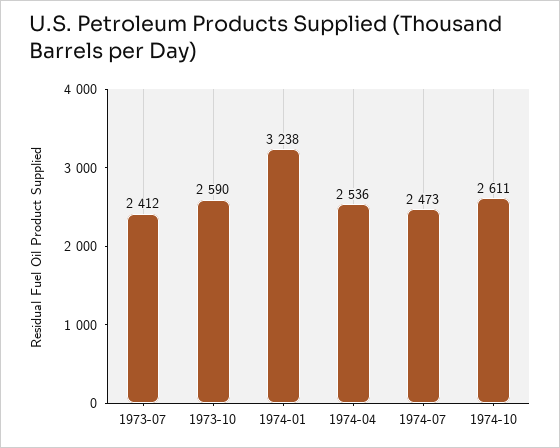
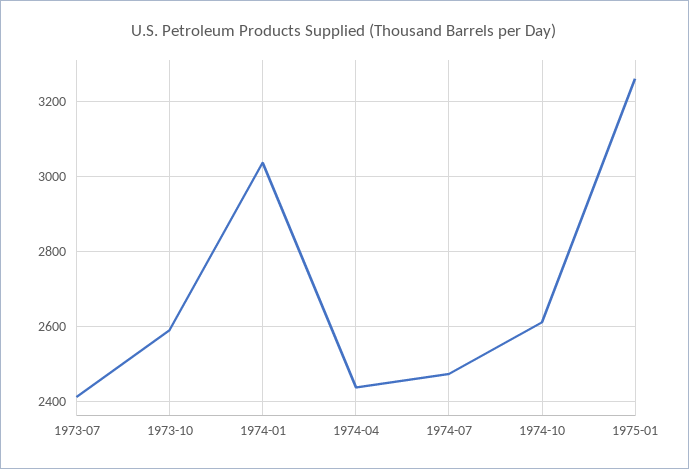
1974-01: 3238 -> 3040
1974-04: 2536 -> 2440
1975-01: none -> 3260

